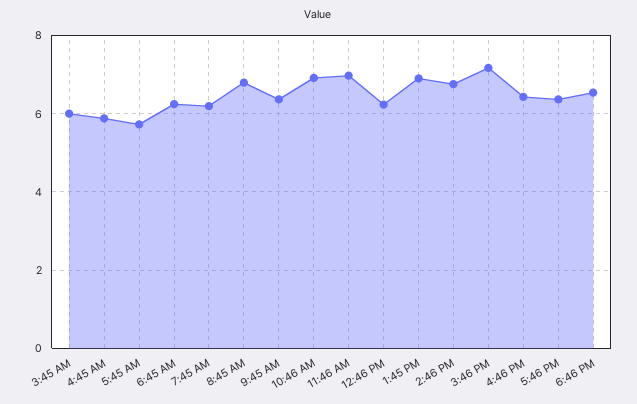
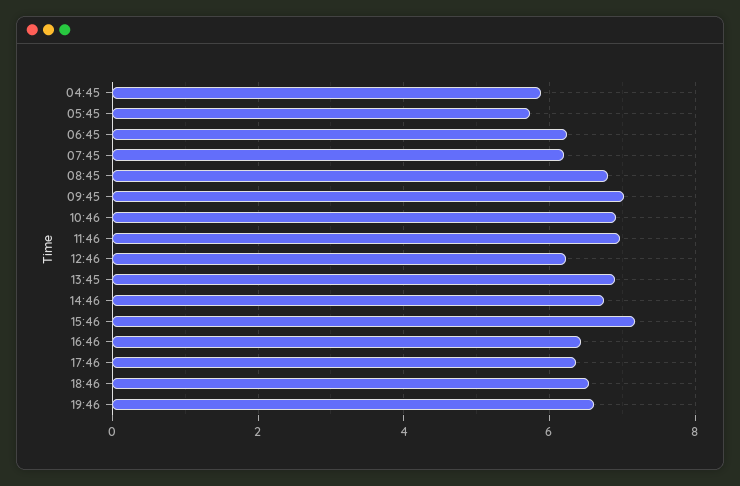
3:45 AM: 6 -> none
9:45 AM: 6.4 -> 7
19:46: none -> 6.6

